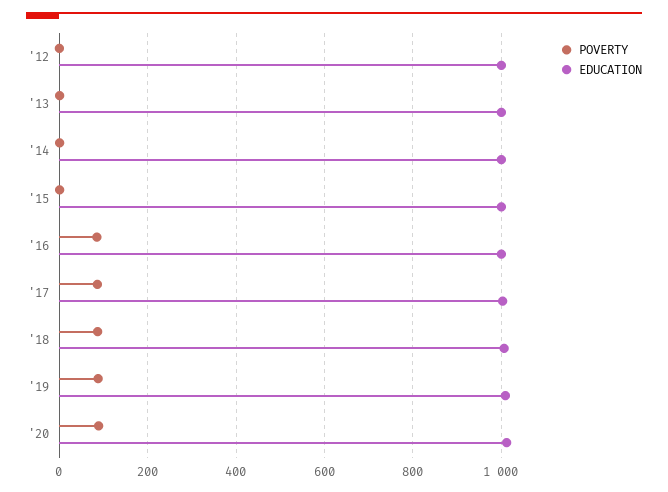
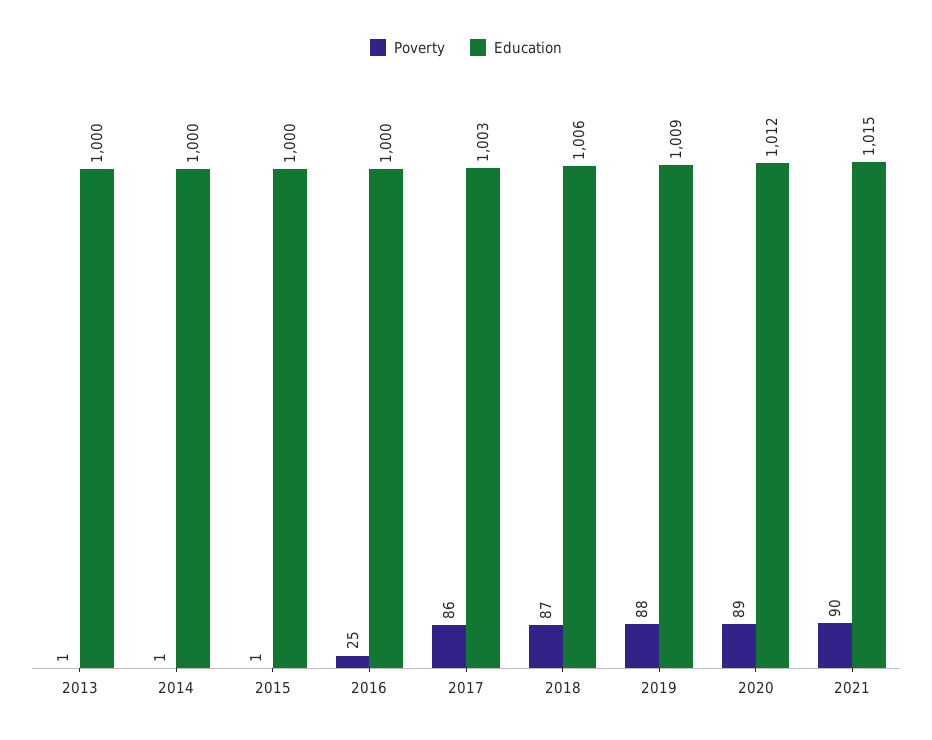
POVERTY, '12: 0 -> none
EDUCATION, '12: 1000 -> none
POVERTY, '16: 80 -> 25
POVERTY, 2021: none -> 90
EDUCATION, 2021: none -> 1015

